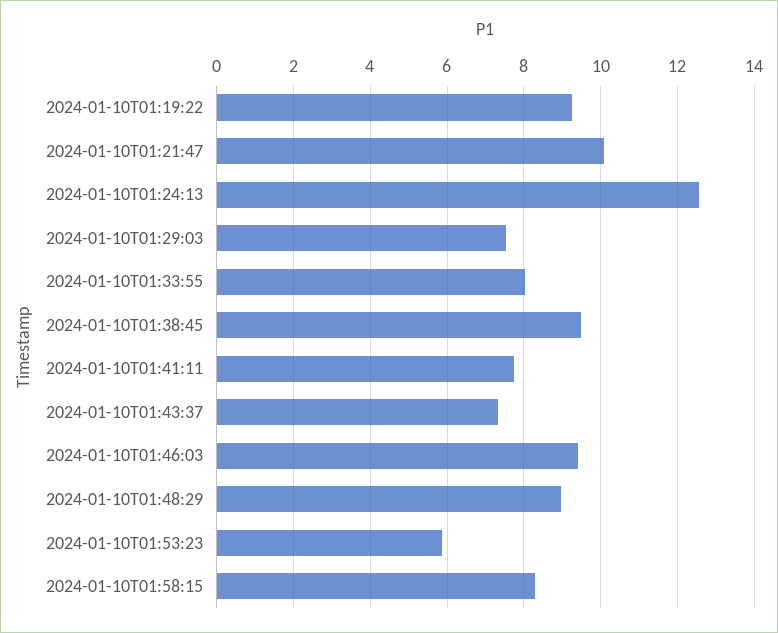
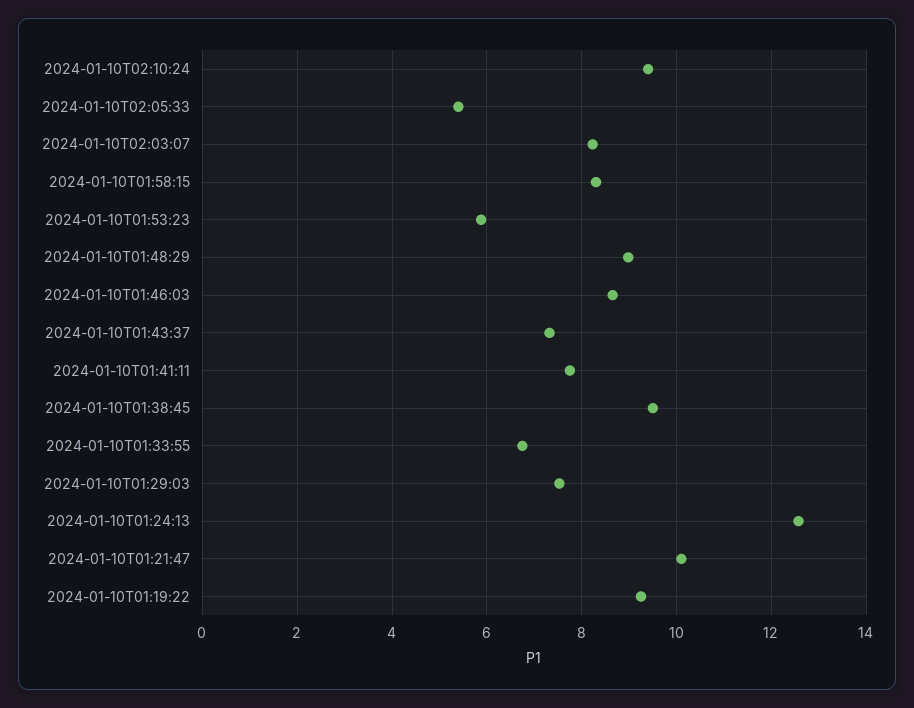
2024-01-10T01:33:55: 8 -> 6.8
2024-01-10T01:46:03: 9.4 -> 8.6
2024-01-10T02:10:24: none -> 9.4
2024-01-10T02:05:33: none -> 5.4
2024-01-10T02:03:07: none -> 8.2

